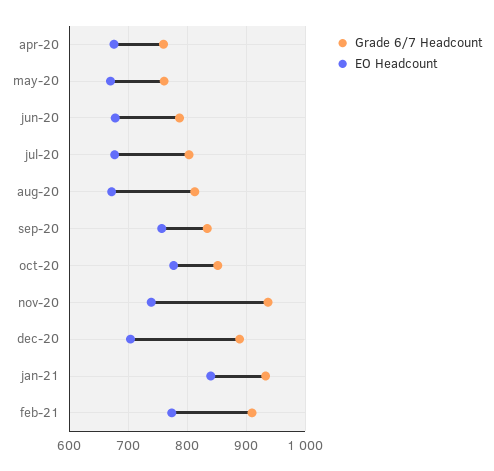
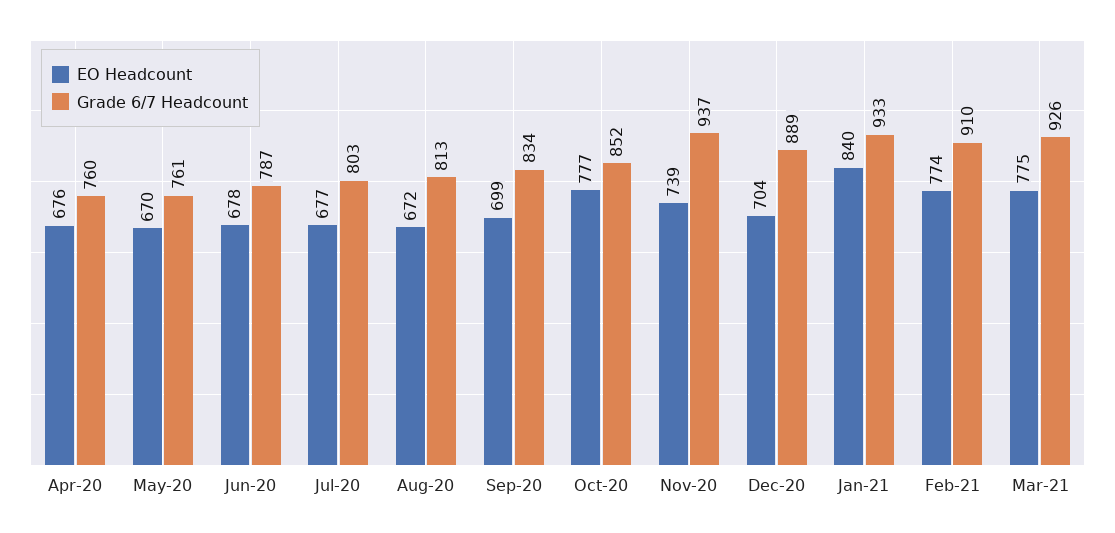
EO Headcount, sep-20: 760 -> 699
EO Headcount, Mar-21: none -> 775
Grade 6/7 Headcount, Mar-21: none -> 926

